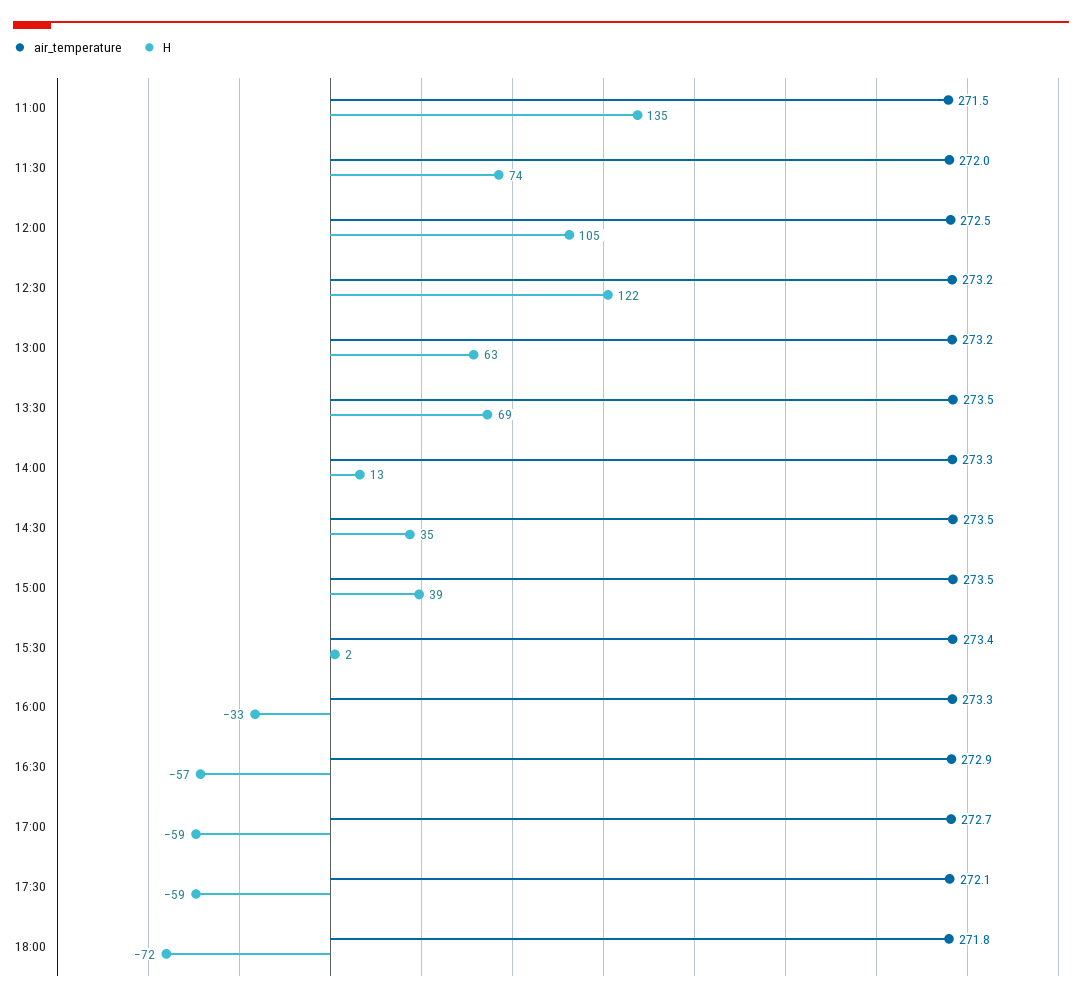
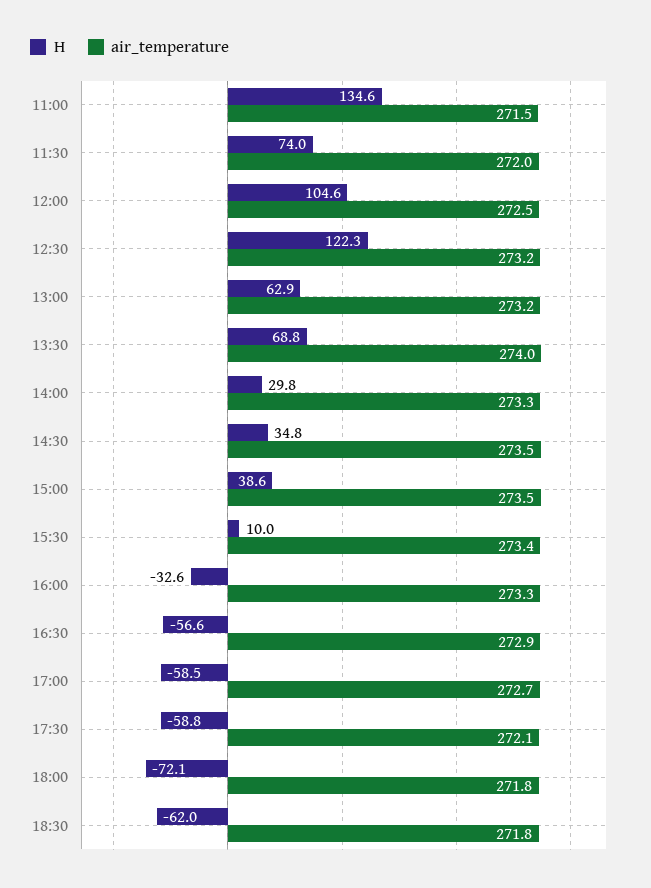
air_temperature, 13:30: 273.5 -> 274
H, 14:00: 13 -> 29.8
H, 15:30: 2 -> 10
H, 18:30: none -> -62
air_temperature, 18:30: none -> 271.8

